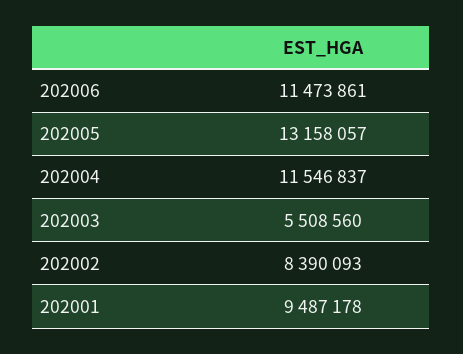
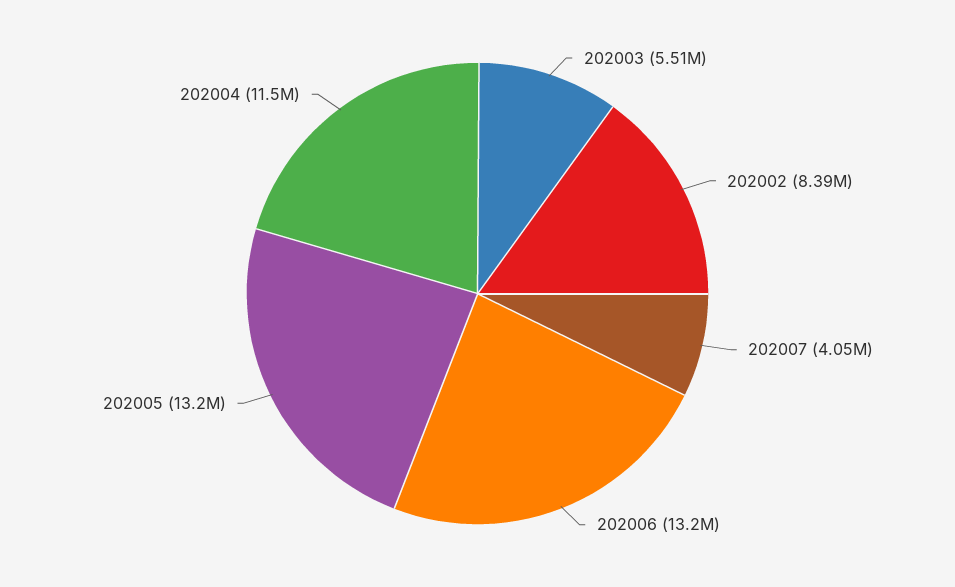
202006: 11473861 -> 13200000
202001: 9487178 -> none
202007: none -> 4050000

